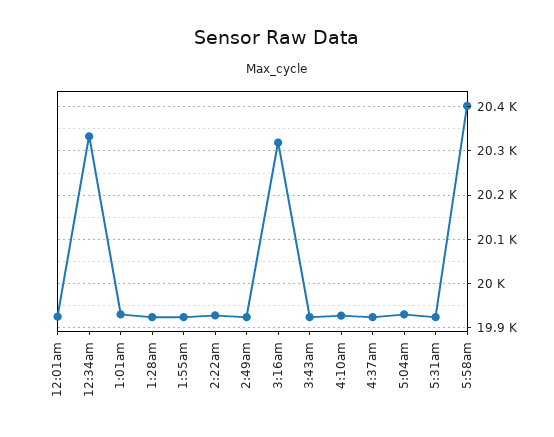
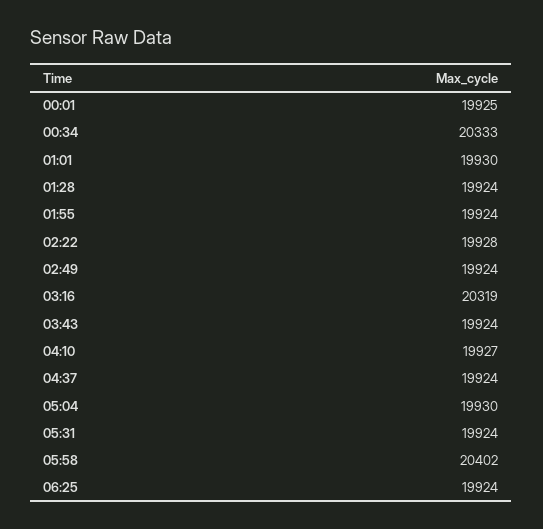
06:25: none -> 19924

